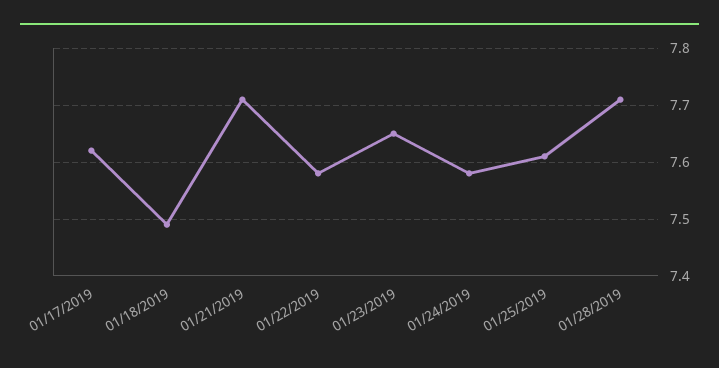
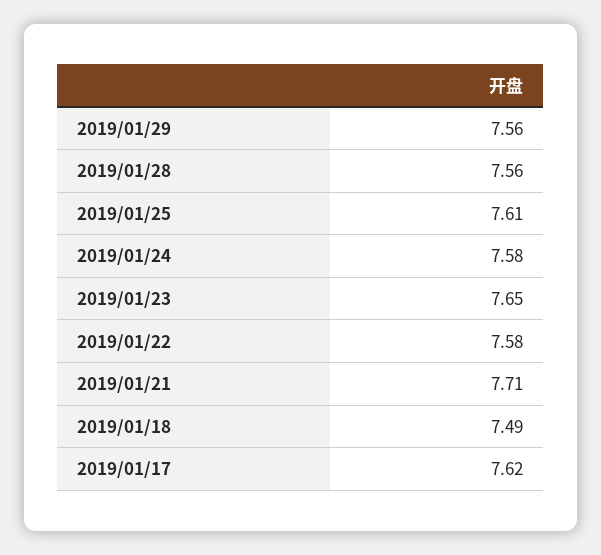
01/28/2019: 7.7 -> 7.56
2019/01/29: none -> 7.56

